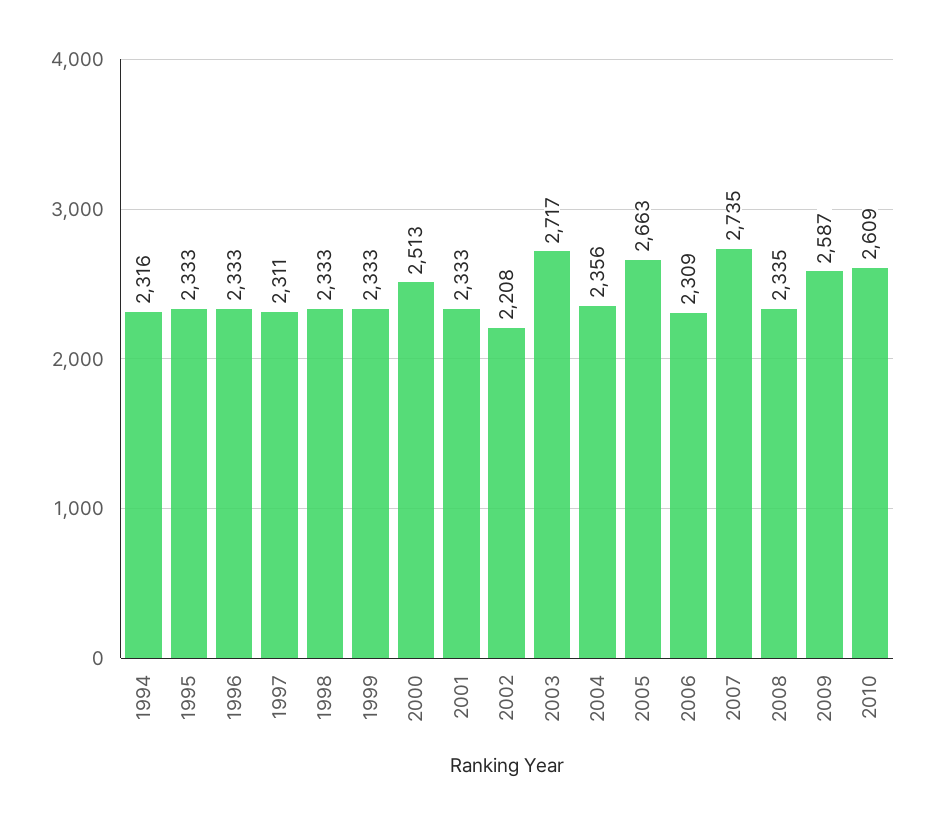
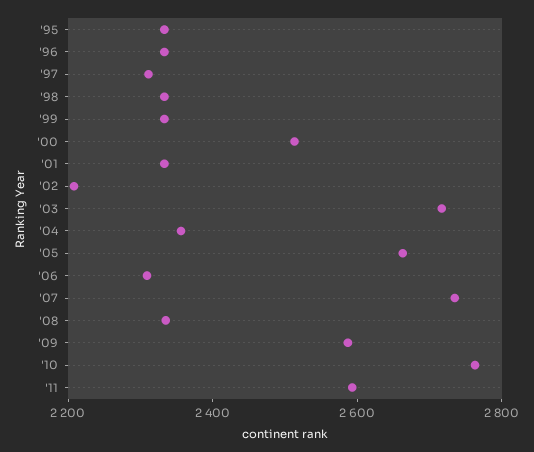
1994: 2316 -> none
2010: 2609 -> 2750
'11: none -> 2600

